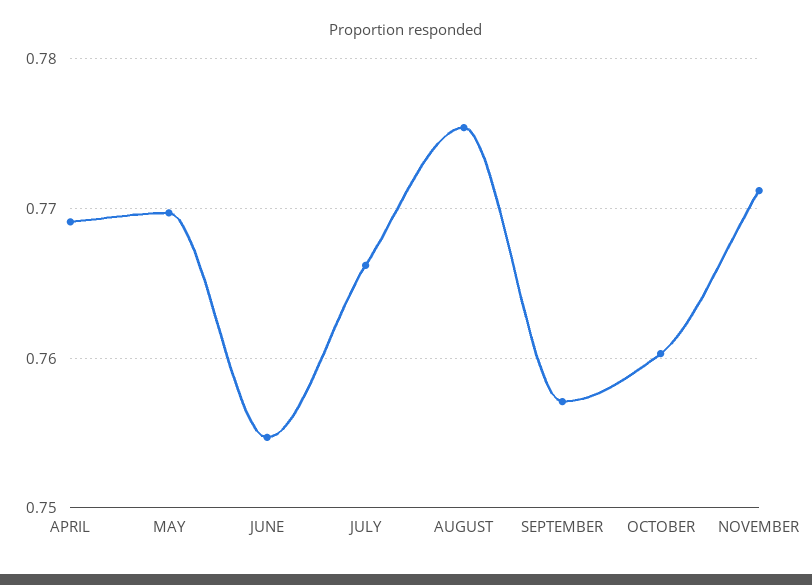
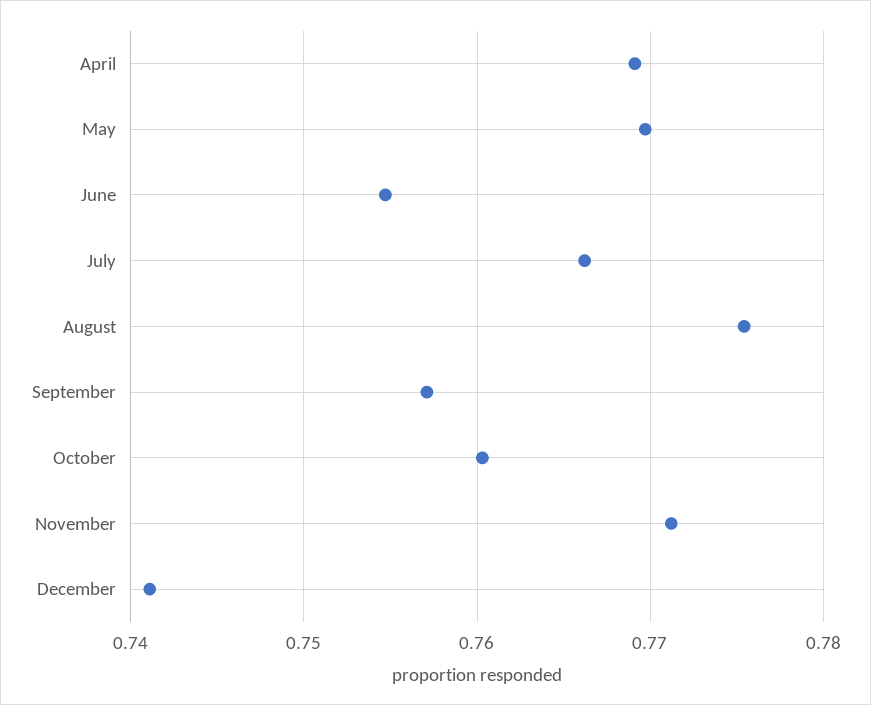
December: none -> 0.741

